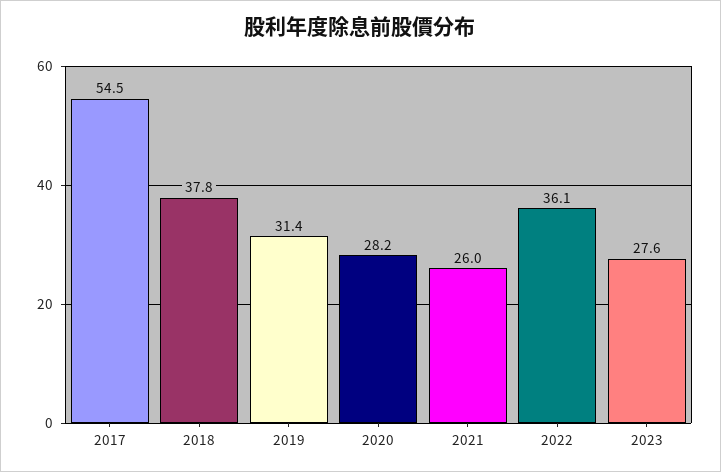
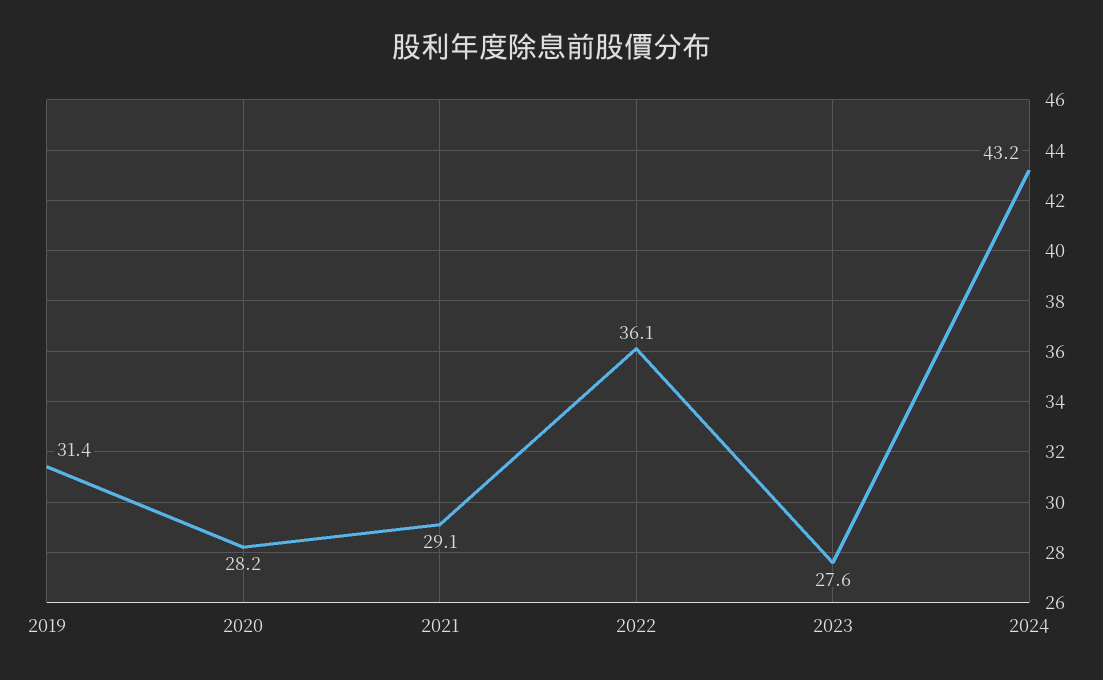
2017: 54.5 -> none
2018: 37.8 -> none
2021: 26 -> 29.1
2024: none -> 43.2

